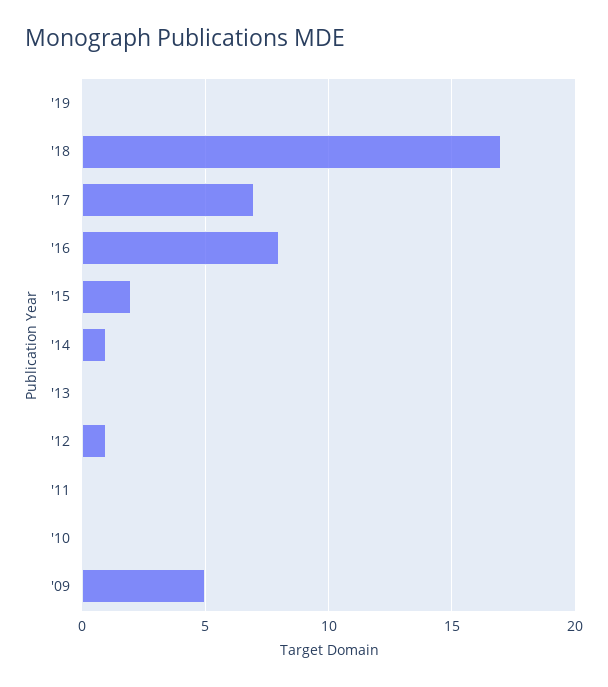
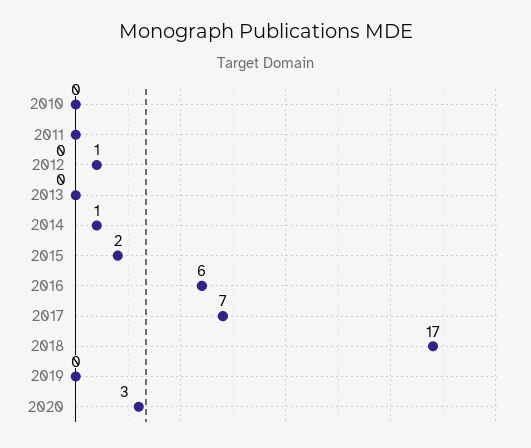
'16: 8 -> 6
'09: 5 -> none
2020: none -> 3

